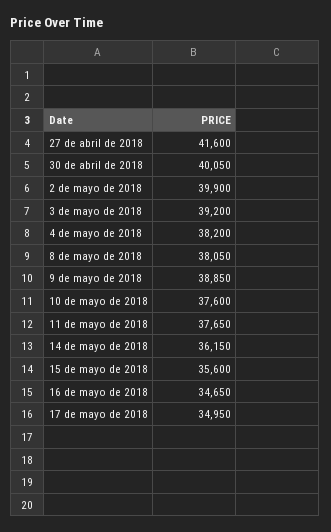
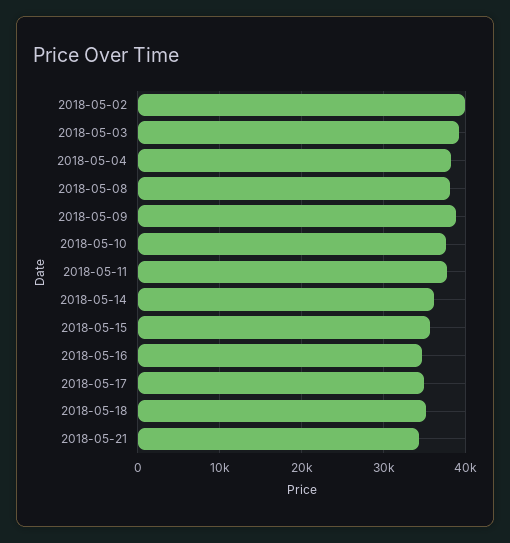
27 de abril de 2018: 41600 -> none
30 de abril de 2018: 40050 -> none
2018-05-18: none -> 35000
2018-05-21: none -> 34000

